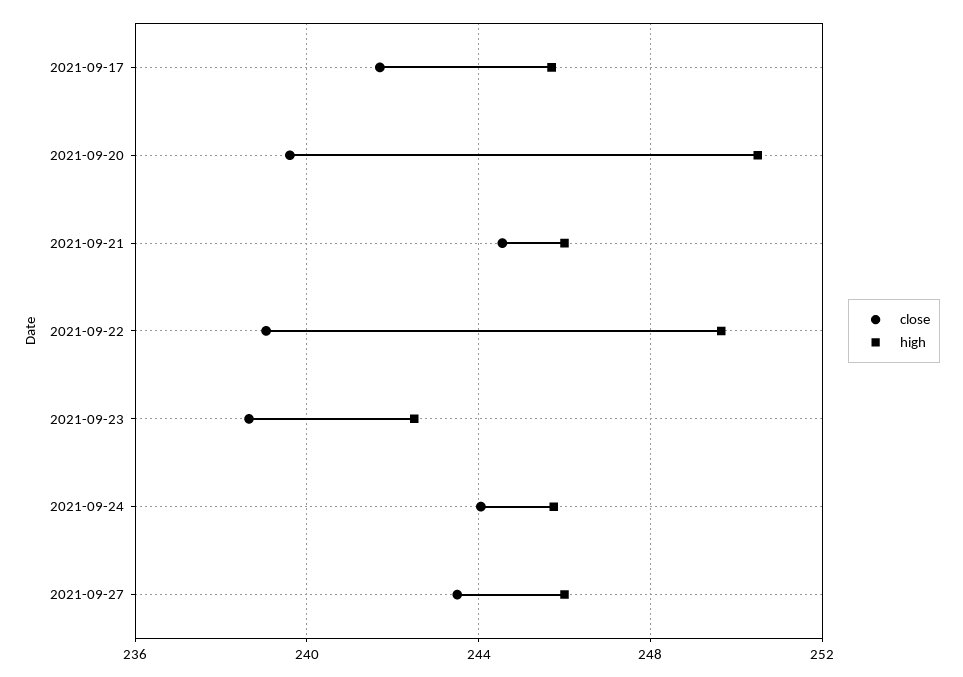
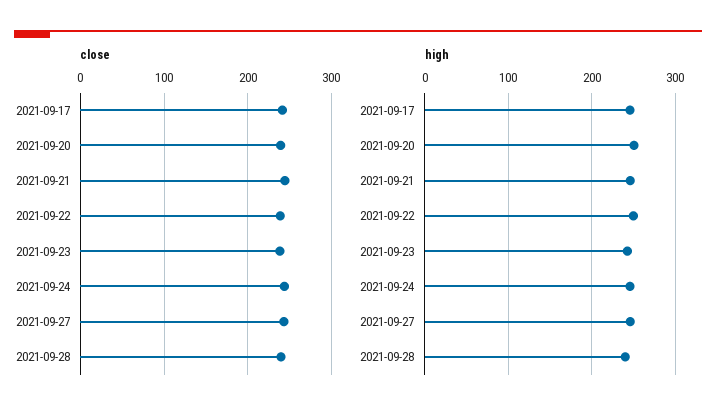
close, 2021-09-28: none -> 240
high, 2021-09-28: none -> 240

